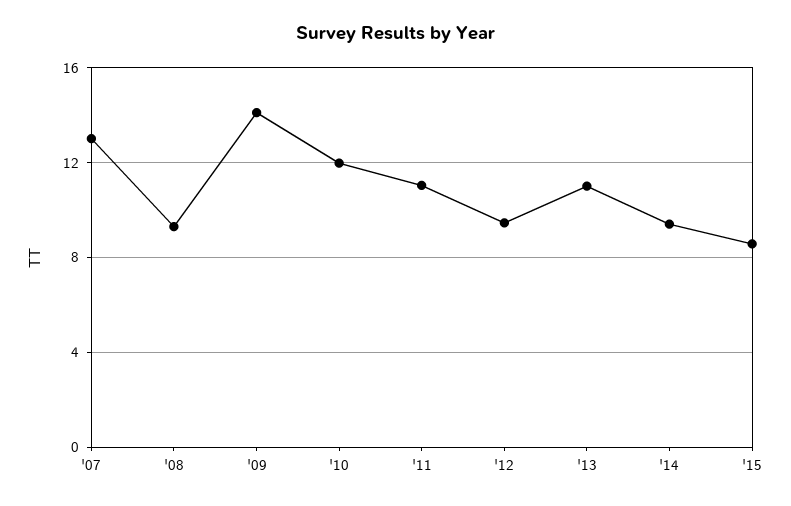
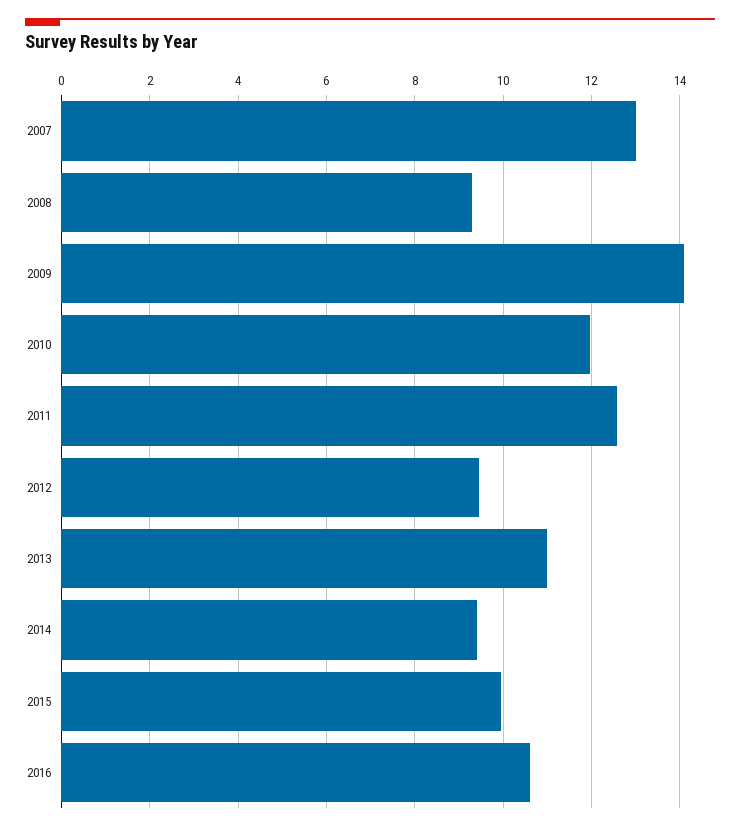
'11: 11 -> 12.6
'15: 8.5 -> 10
2016: none -> 10.6

